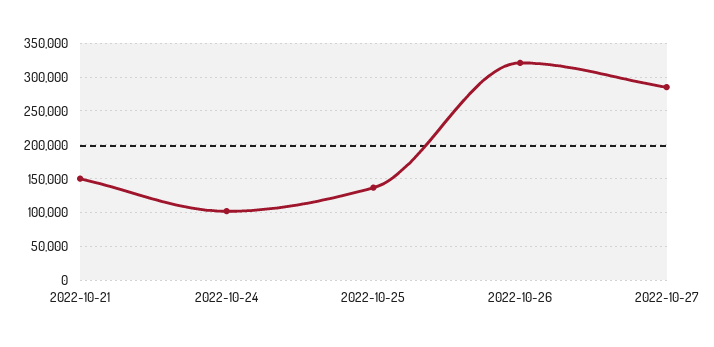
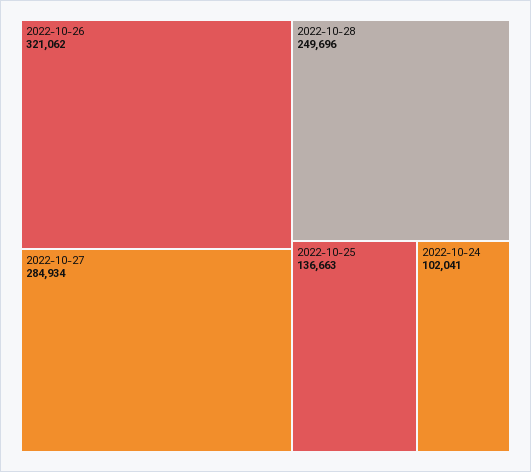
2022-10-21: 150000 -> none
2022-10-28: none -> 249696

